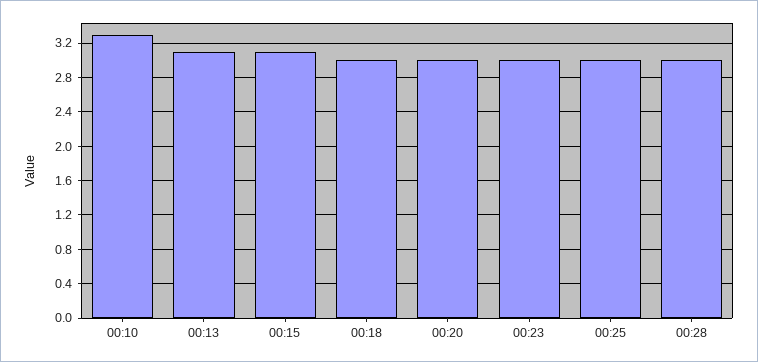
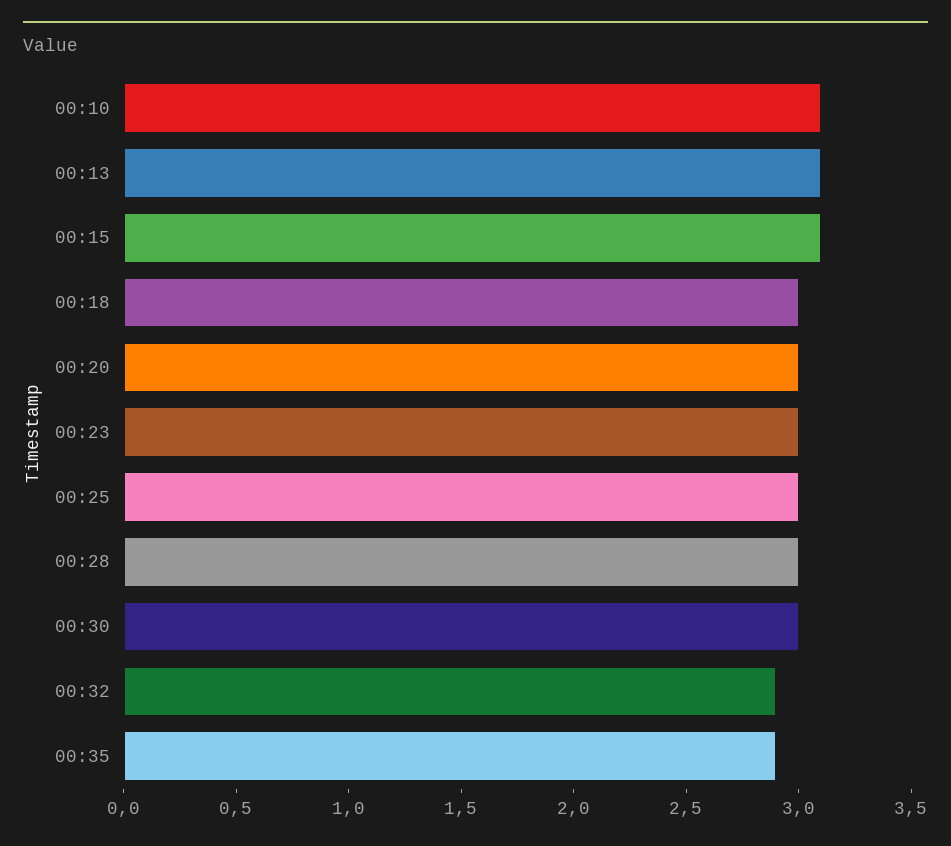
00:10: 3.3 -> 3.1
00:30: none -> 3
00:32: none -> 2.9
00:35: none -> 2.9

